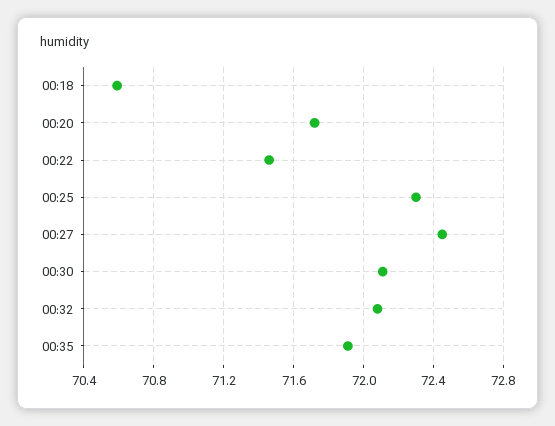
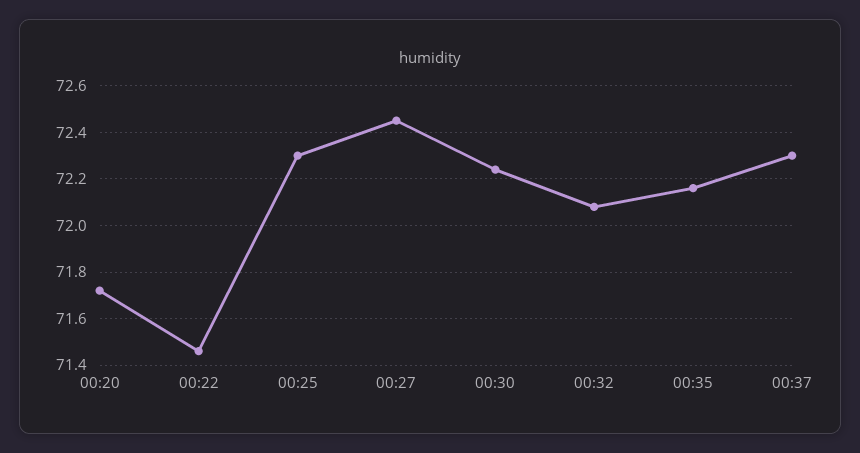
00:18: 70.6 -> none
00:30: 72.1 -> 72.25
00:35: 71.9 -> 72.15
00:37: none -> 72.3

